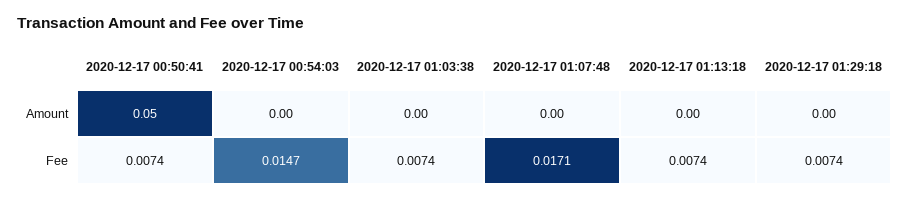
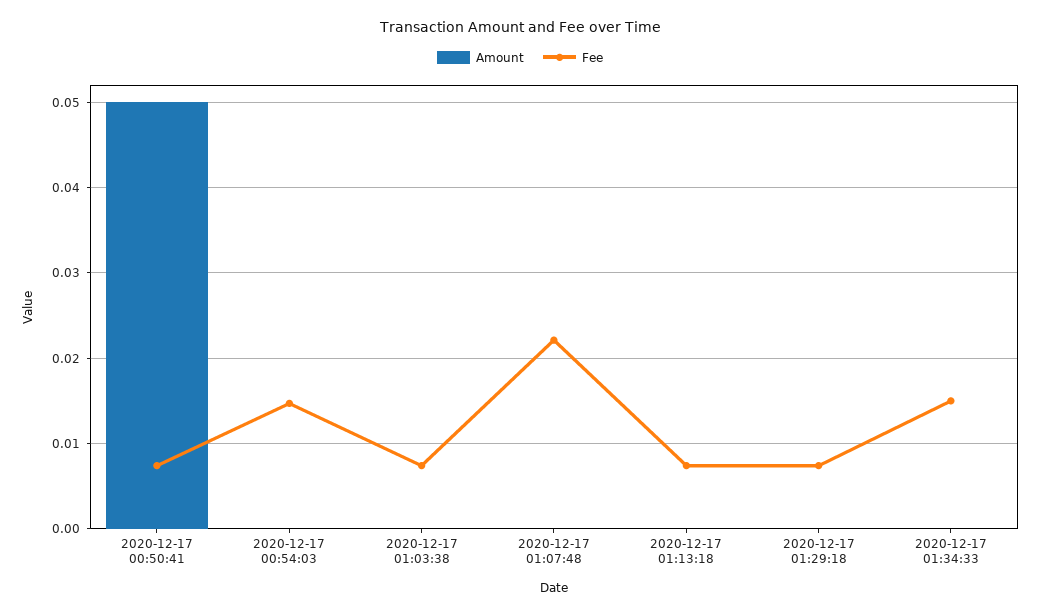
Fee, 2020-12-17 01:07:48: 0.0171 -> 0.022
Amount, 2020-12-17 01:34:33: none -> 0
Fee, 2020-12-17 01:34:33: none -> 0.015

